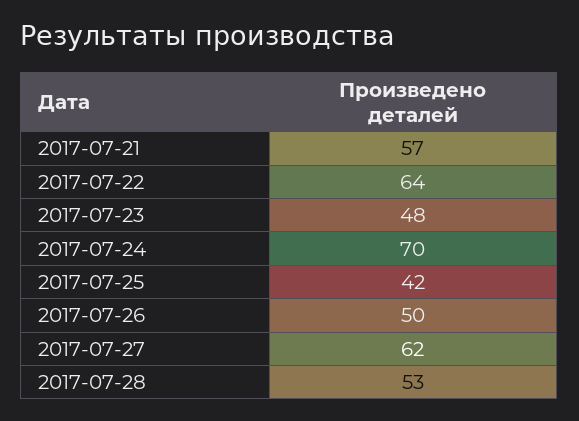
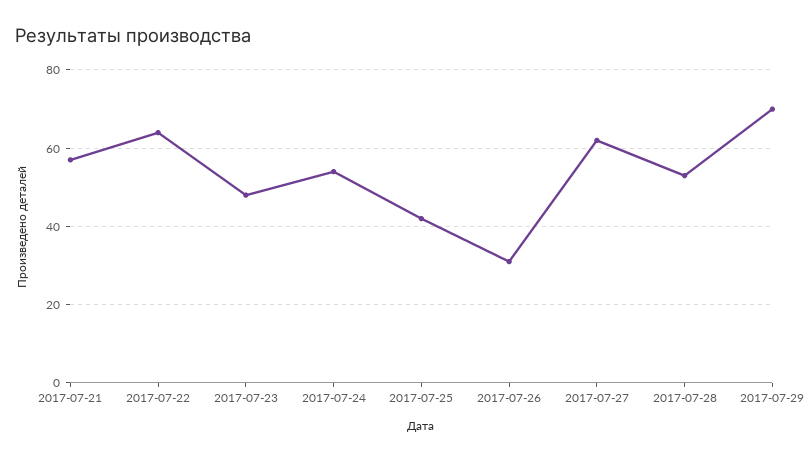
2017-07-24: 70 -> 55
2017-07-26: 50 -> 30
2017-07-29: none -> 70

